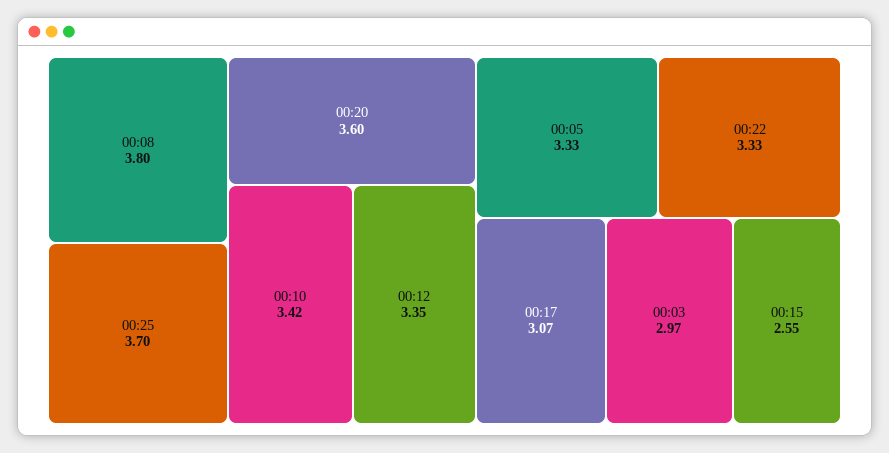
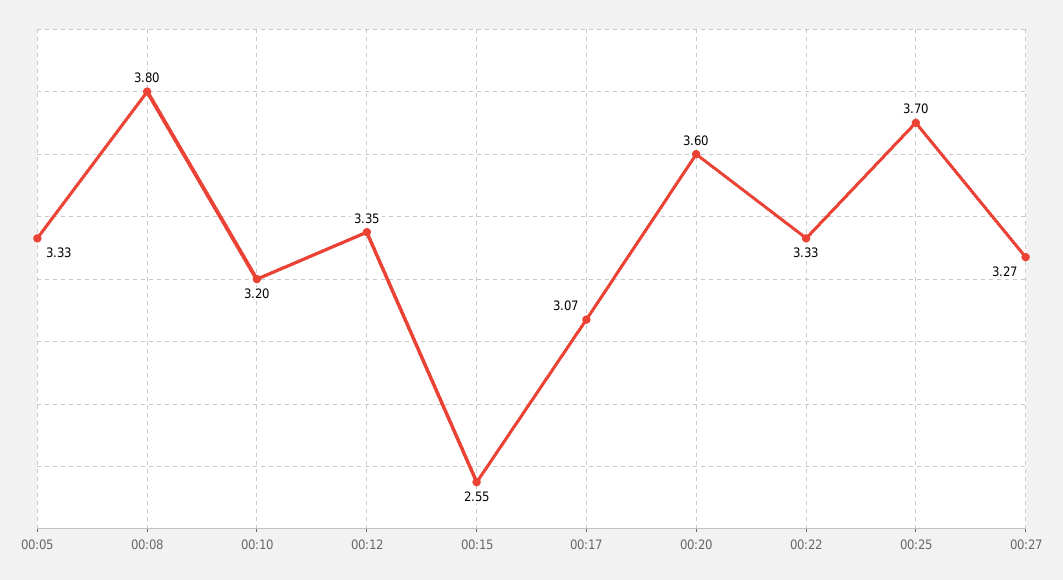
00:10: 3.42 -> 3.2
00:03: 2.97 -> none
00:27: none -> 3.27

